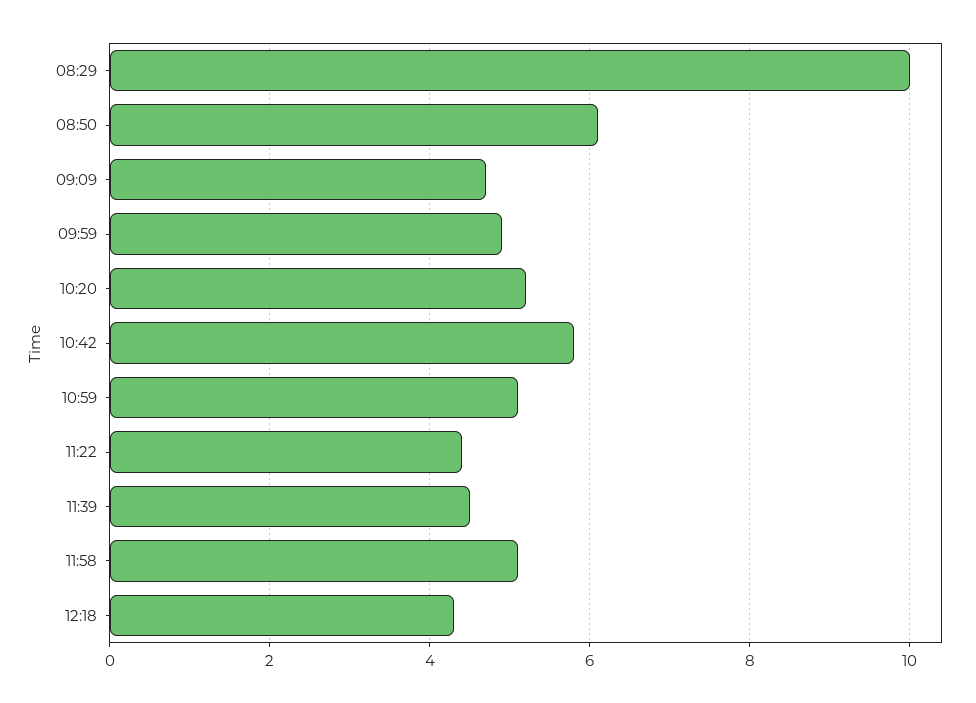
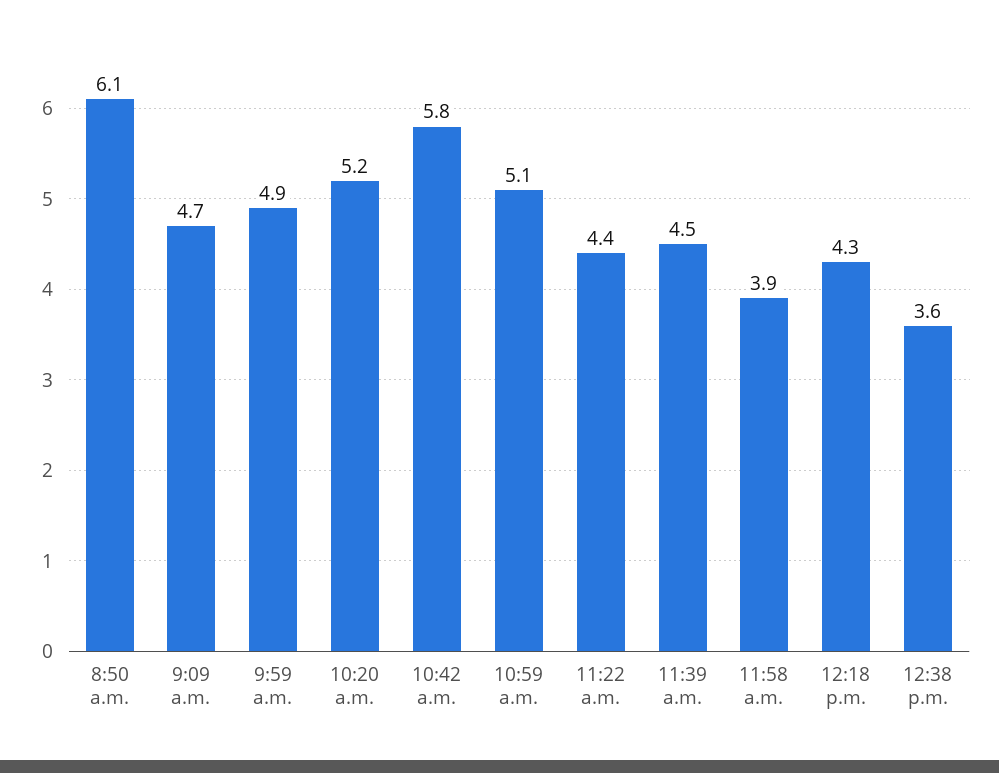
08:29: 10 -> none
11:58: 5 -> 3.9
12:38 p.m.: none -> 3.6

